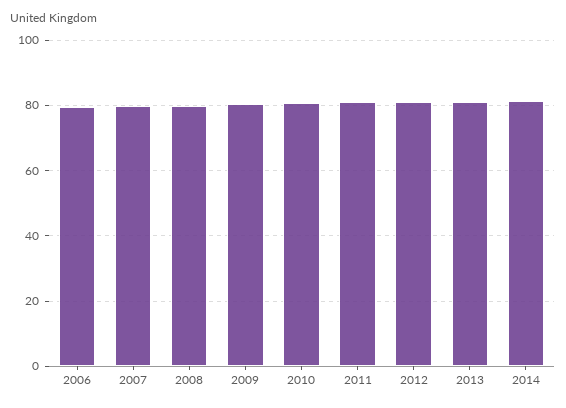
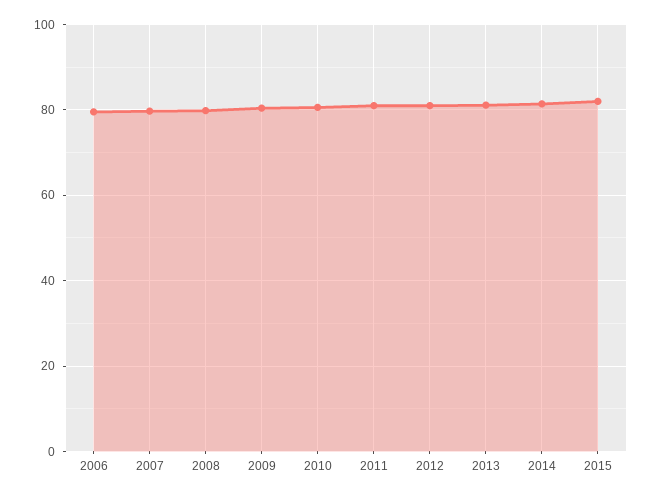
2015: none -> 82

